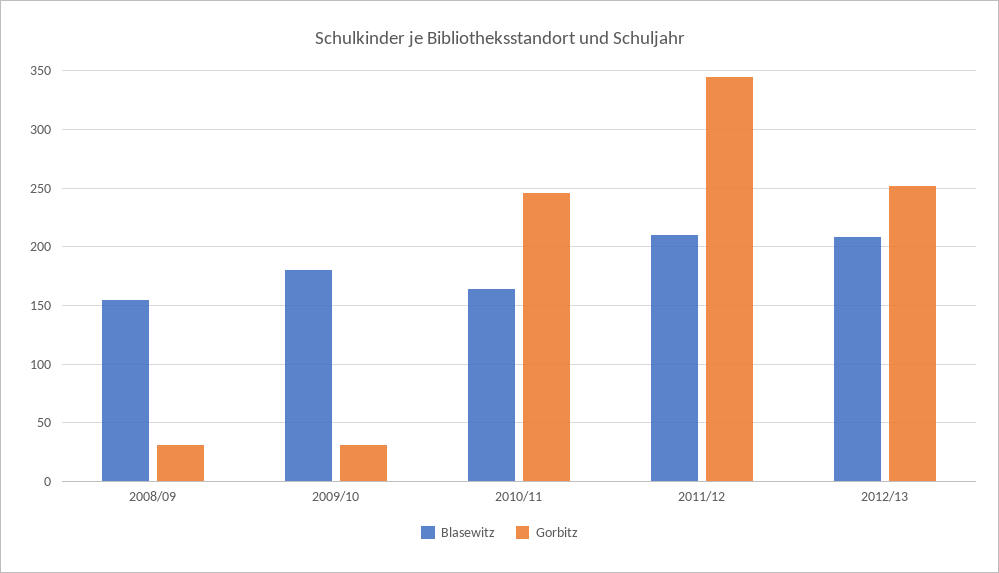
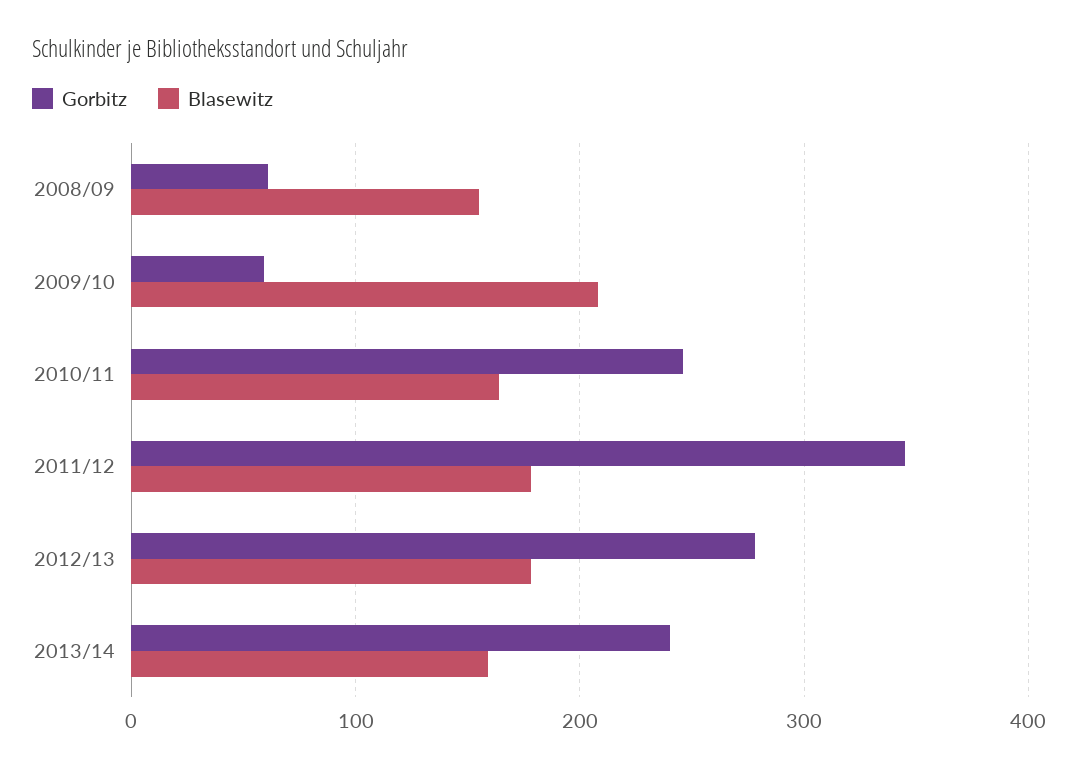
Gorbitz, 2008/09: 30 -> 60
Blasewitz, 2009/10: 180 -> 210
Gorbitz, 2009/10: 30 -> 60
Blasewitz, 2011/12: 210 -> 180
Blasewitz, 2012/13: 210 -> 180
Gorbitz, 2012/13: 250 -> 280
Gorbitz, 2013/14: none -> 240
Blasewitz, 2013/14: none -> 160

